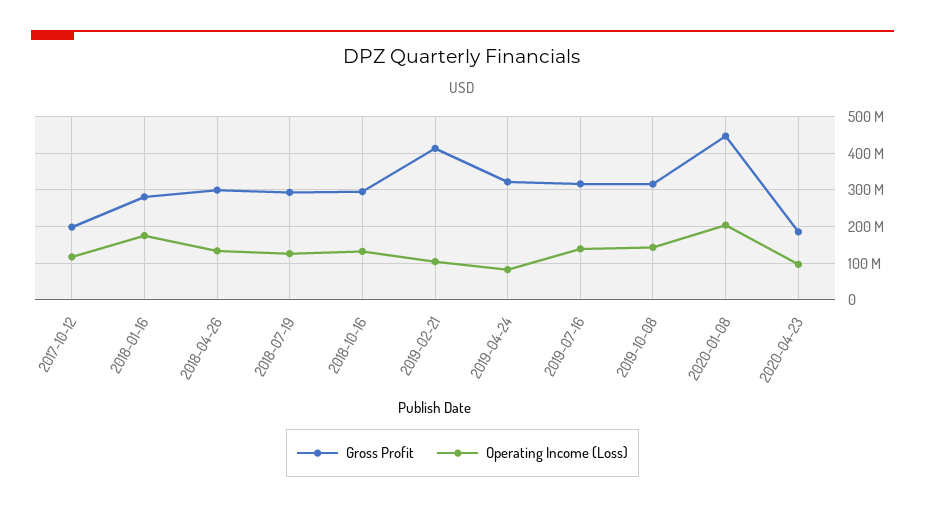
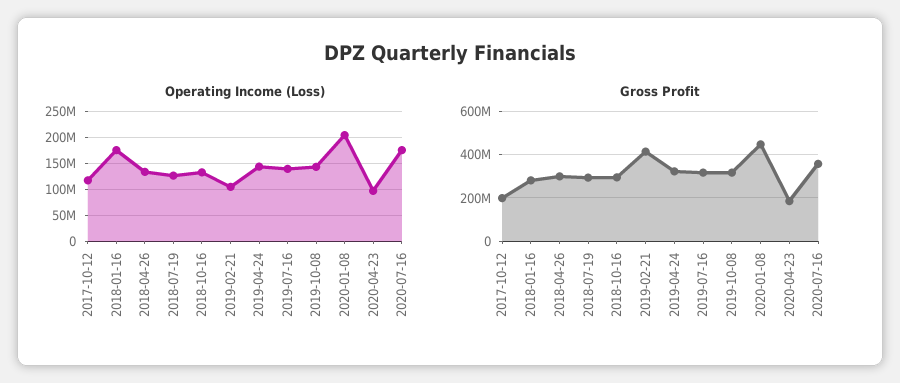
Operating Income (Loss), 2019-04-24: 80000000 -> 150000000
Operating Income (Loss), 2020-07-16: none -> 175000000
Gross Profit, 2020-07-16: none -> 350000000

